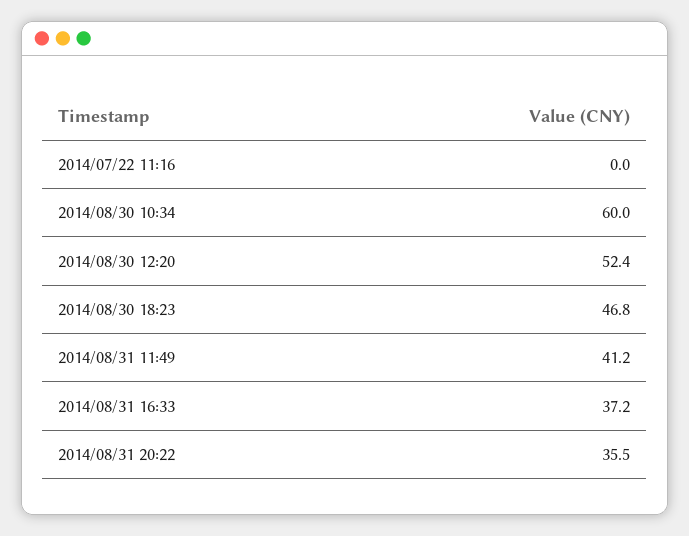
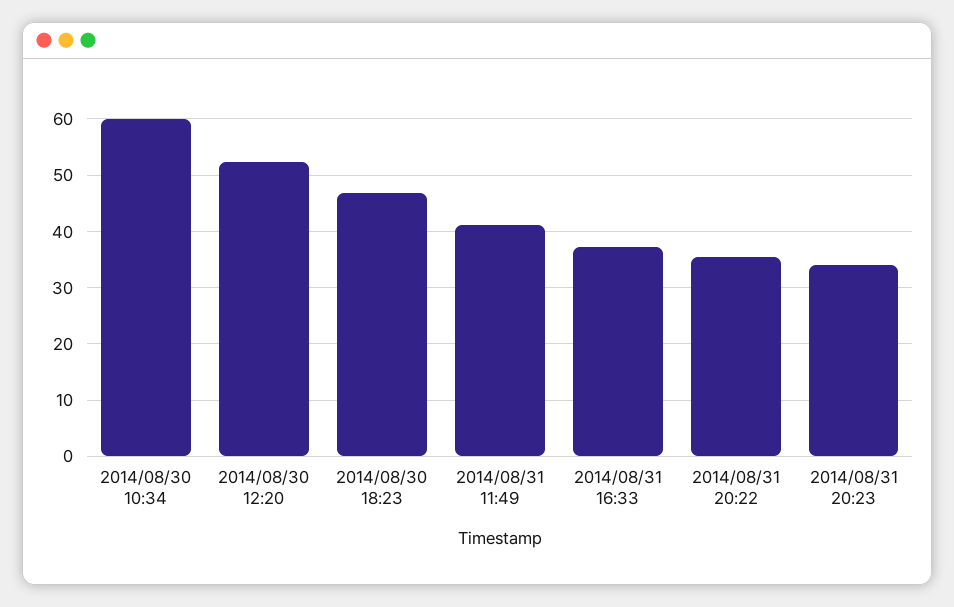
2014/07/22 11:16: 0 -> none
2014/08/31 20:23: none -> 34

